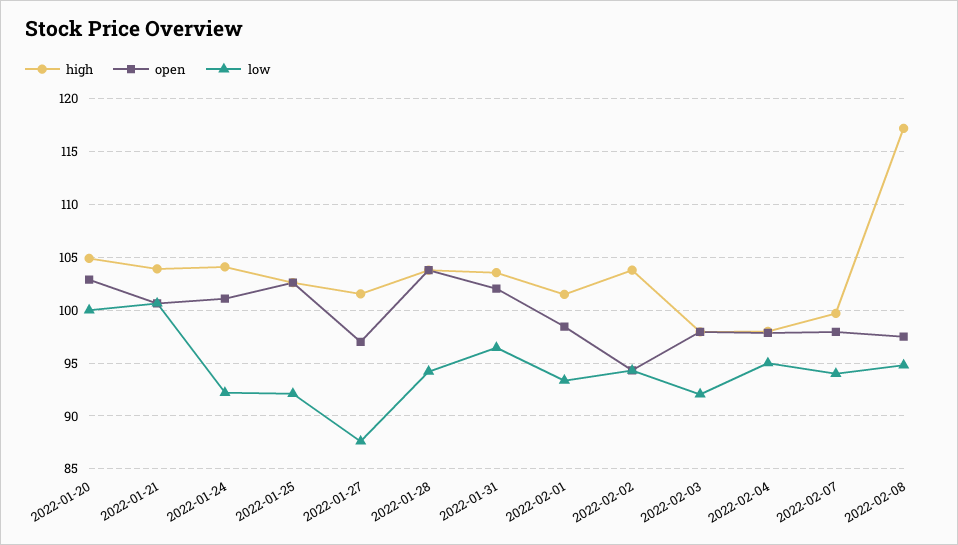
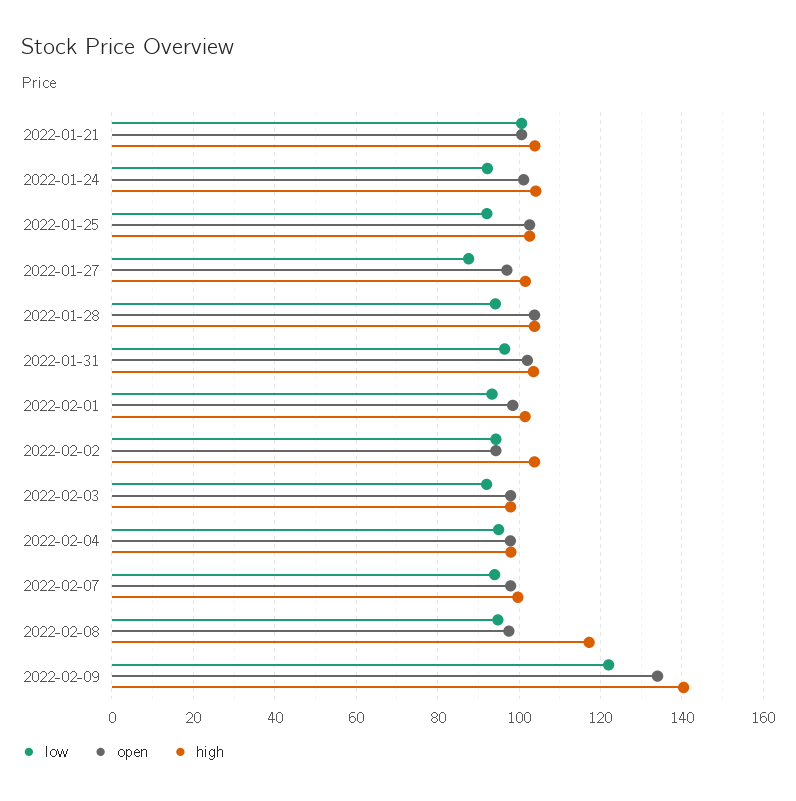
high, 2022-01-20: 105 -> none
open, 2022-01-20: 103 -> none
low, 2022-01-20: 100 -> none
low, 2022-02-09: none -> 122
open, 2022-02-09: none -> 134
high, 2022-02-09: none -> 140

